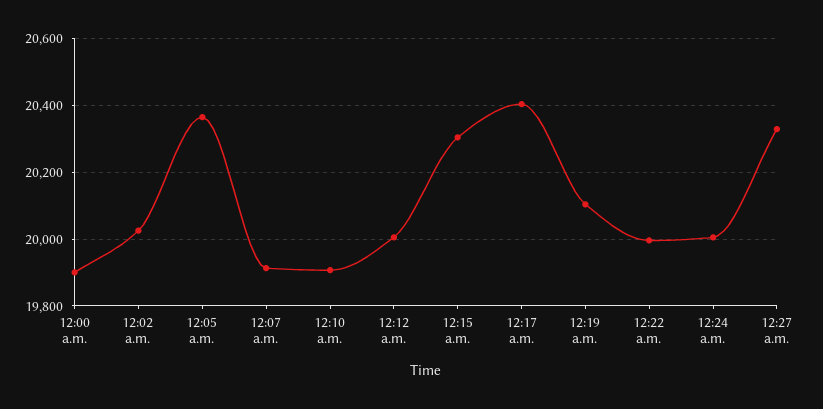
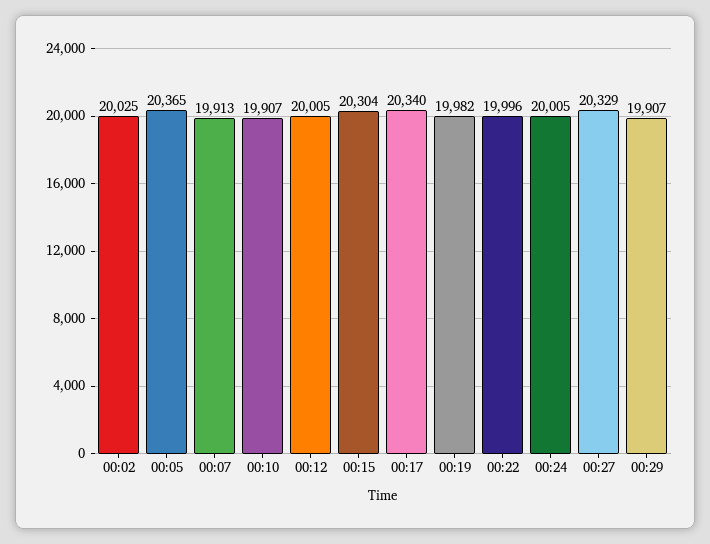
12:00 a.m.: 19900 -> none
12:17 a.m.: 20400 -> 20340
12:19 a.m.: 20100 -> 19982
00:29: none -> 19907

